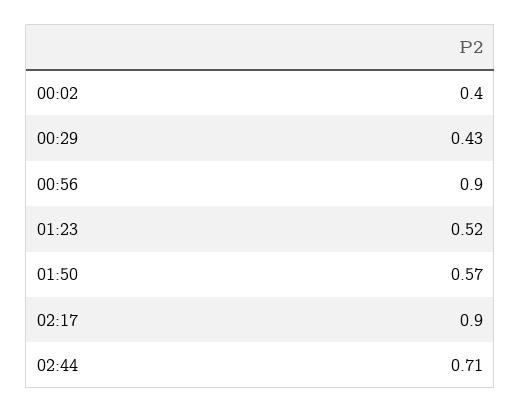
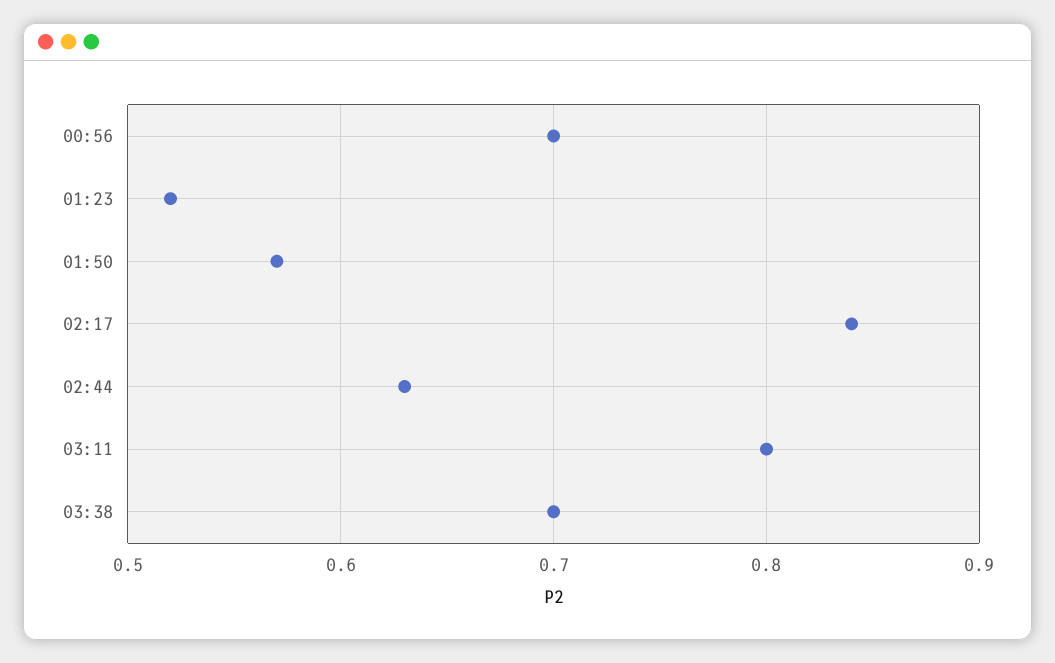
00:02: 0.4 -> none
00:29: 0.43 -> none
00:56: 0.9 -> 0.7
02:17: 0.9 -> 0.84
02:44: 0.71 -> 0.63
03:11: none -> 0.8
03:38: none -> 0.7

